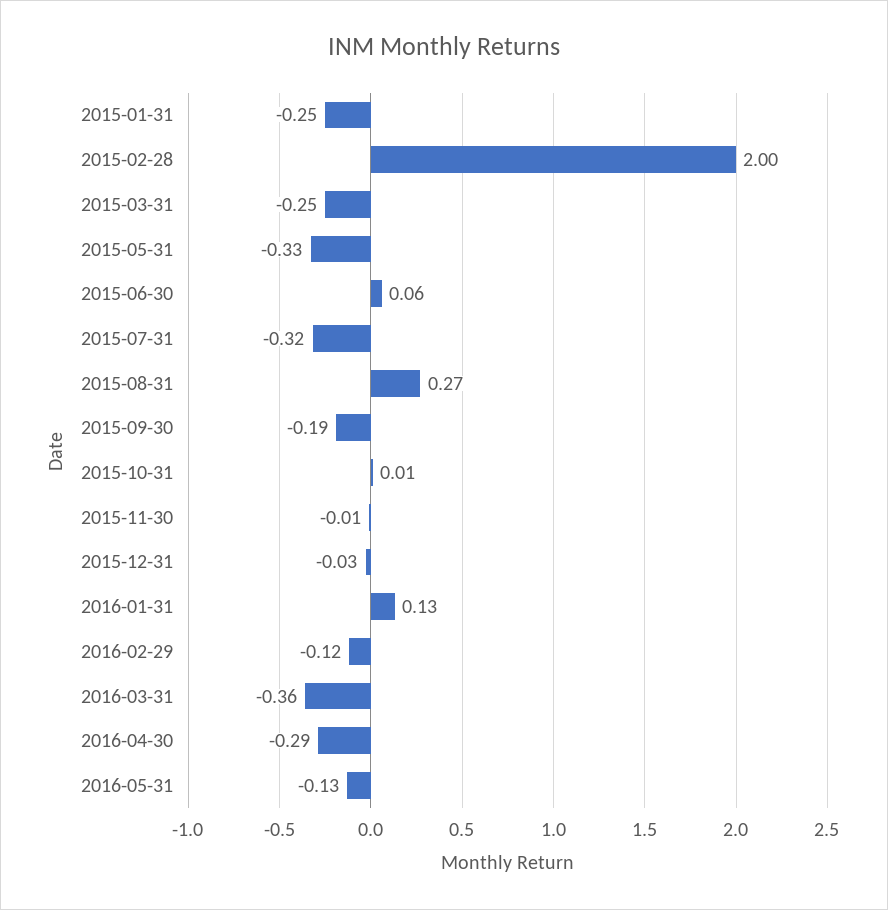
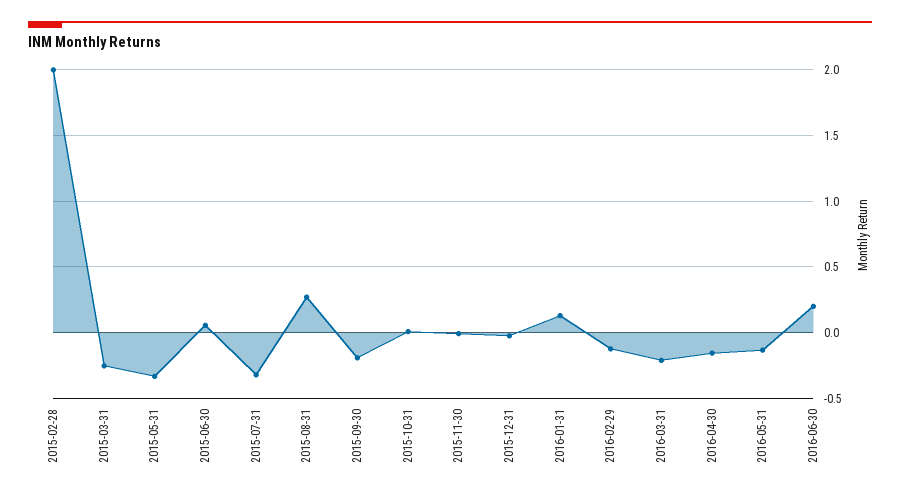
2015-01-31: -0.25 -> none
2016-03-31: -0.36 -> -0.2
2016-04-30: -0.29 -> -0.15
2016-06-30: none -> 0.2

